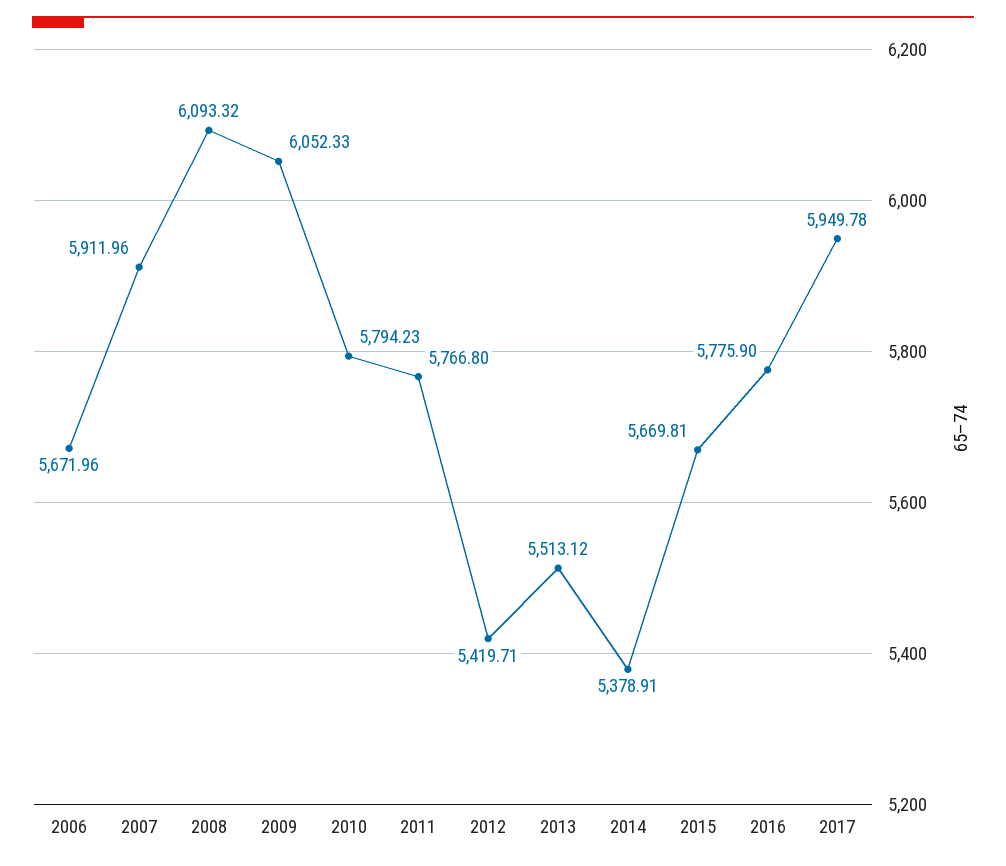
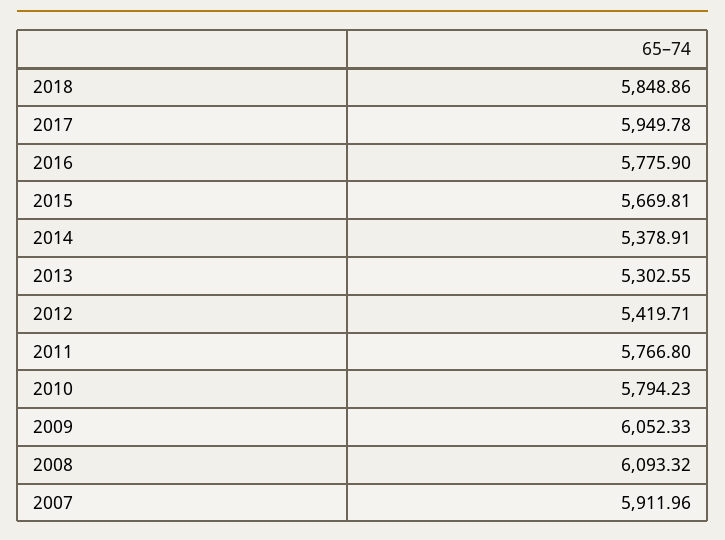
2006: 5671.96 -> none
2013: 5513.12 -> 5302.55
2018: none -> 5848.86

